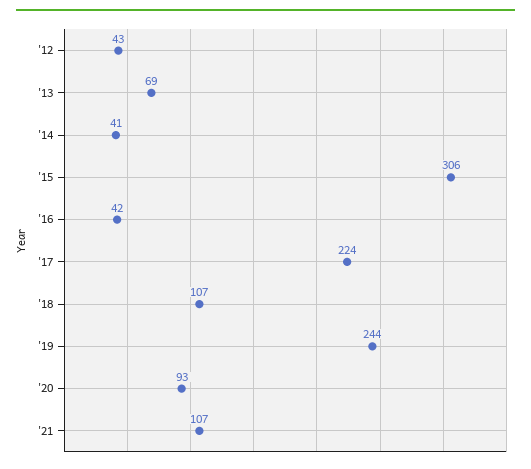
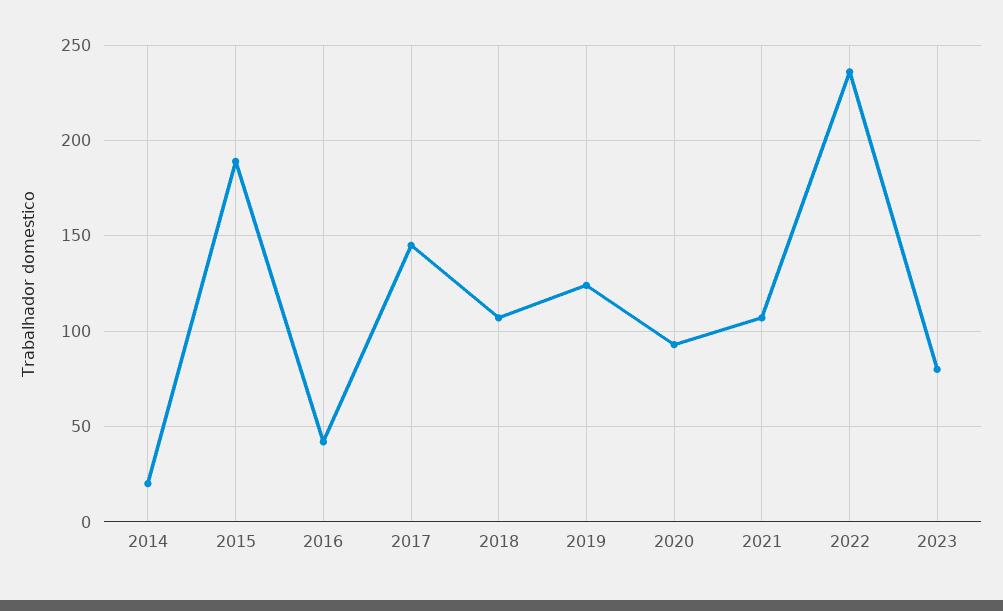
'12: 43 -> none
'13: 69 -> none
'14: 41 -> 20
'15: 306 -> 190
'17: 224 -> 145
'19: 244 -> 125
2022: none -> 235
2023: none -> 80

